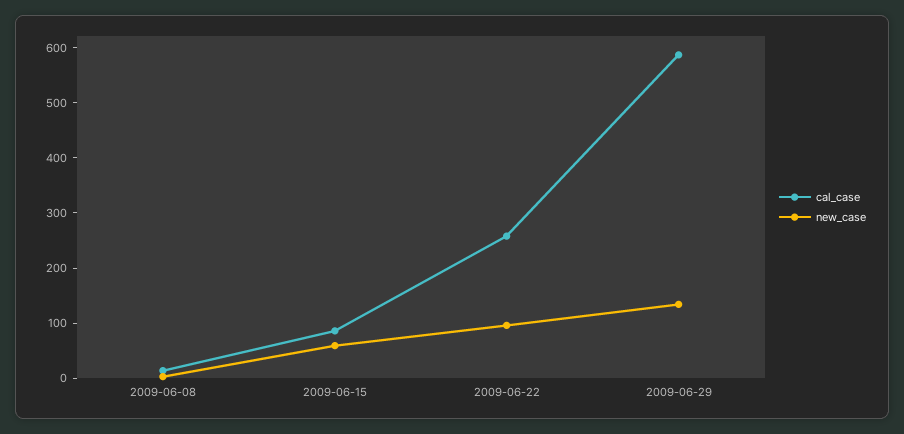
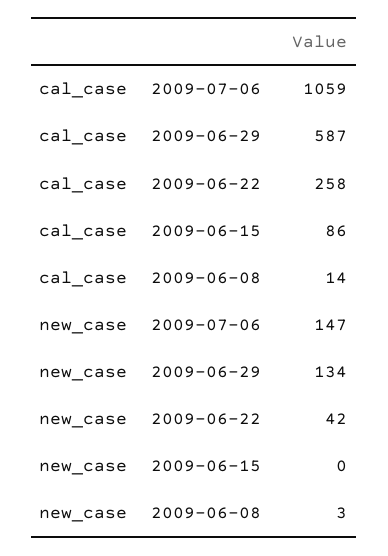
new_case, 2009-06-15: 60 -> 0
new_case, 2009-06-22: 100 -> 42
cal_case, 2009-07-06: none -> 1059
new_case, 2009-07-06: none -> 147

